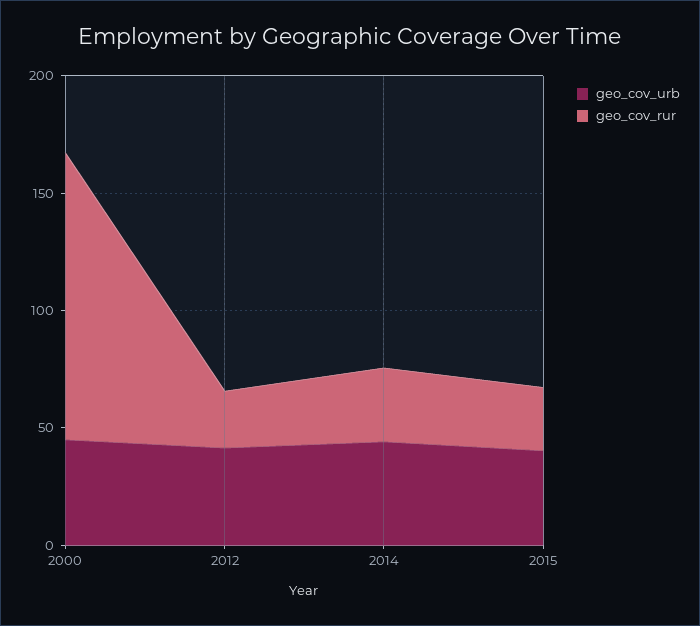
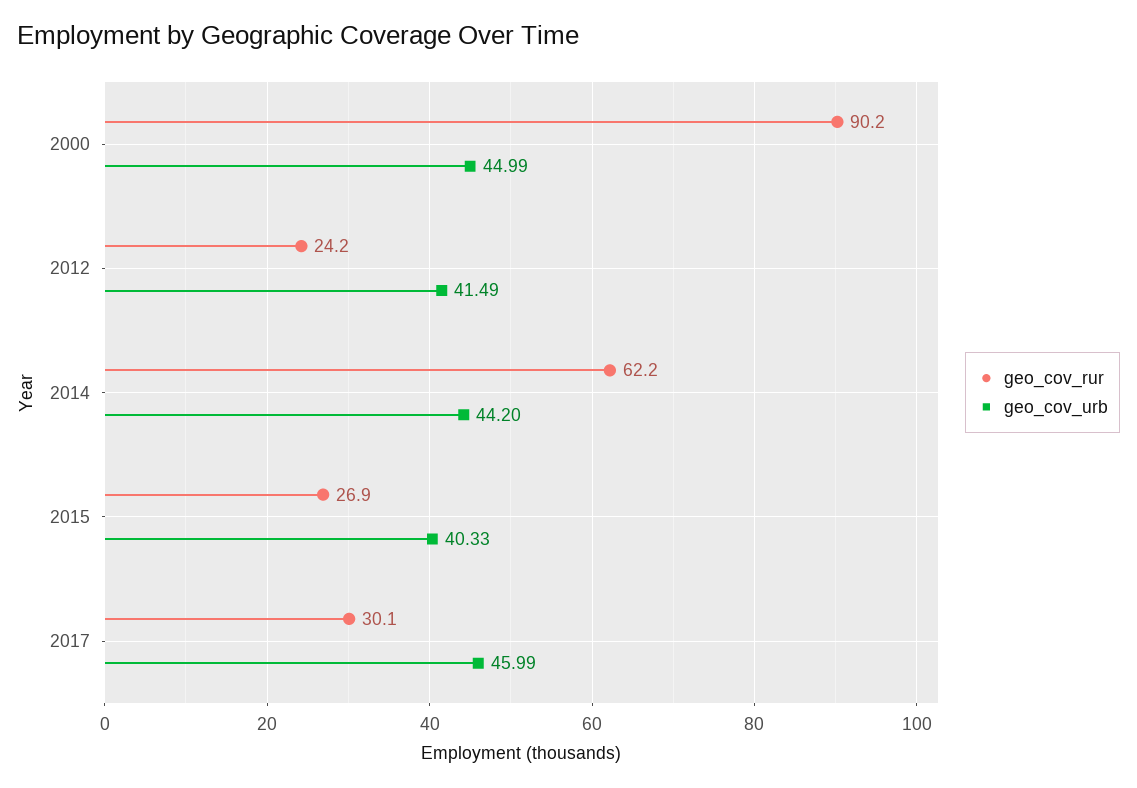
geo_cov_rur, 2000: 120 -> 90.2
geo_cov_rur, 2014: 30 -> 62.2
geo_cov_rur, 2017: none -> 30.1
geo_cov_urb, 2017: none -> 45.99

